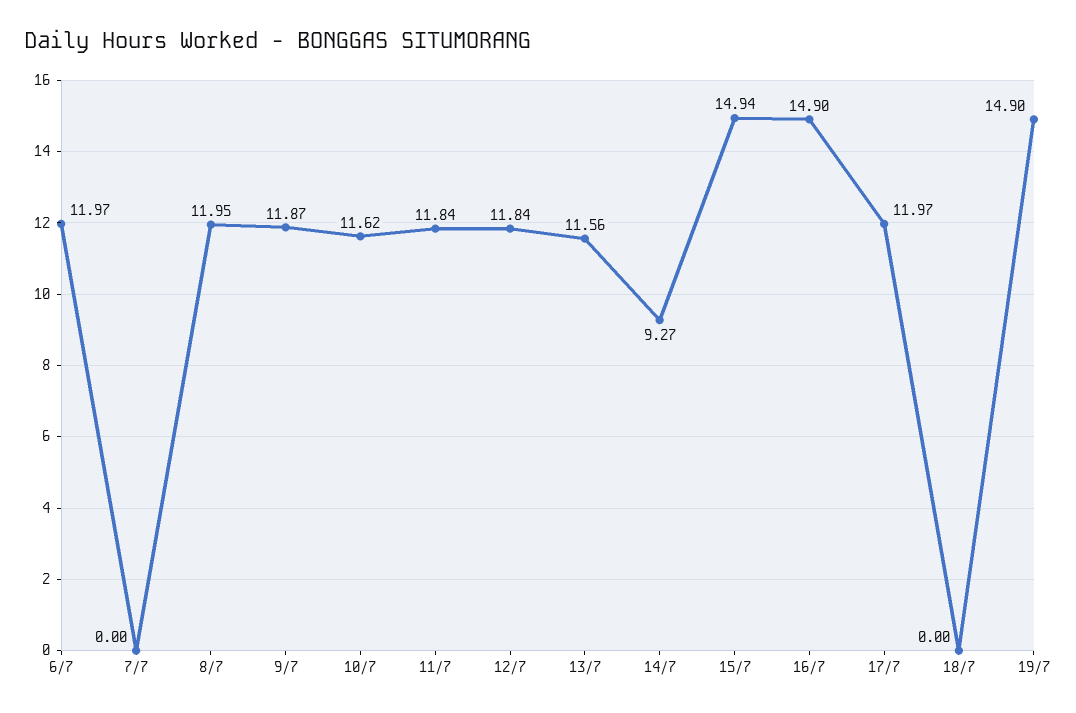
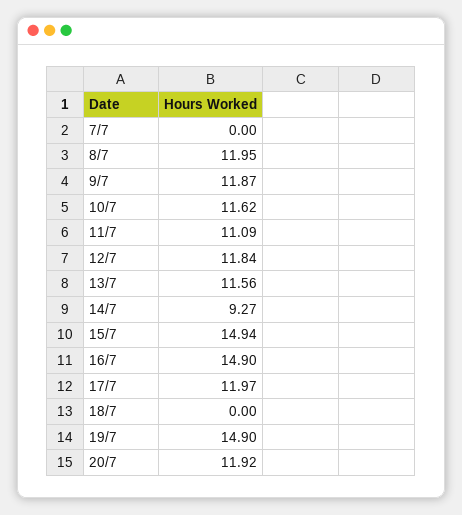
6/7: 11.97 -> none
11/7: 11.84 -> 11.09
20/7: none -> 11.92

